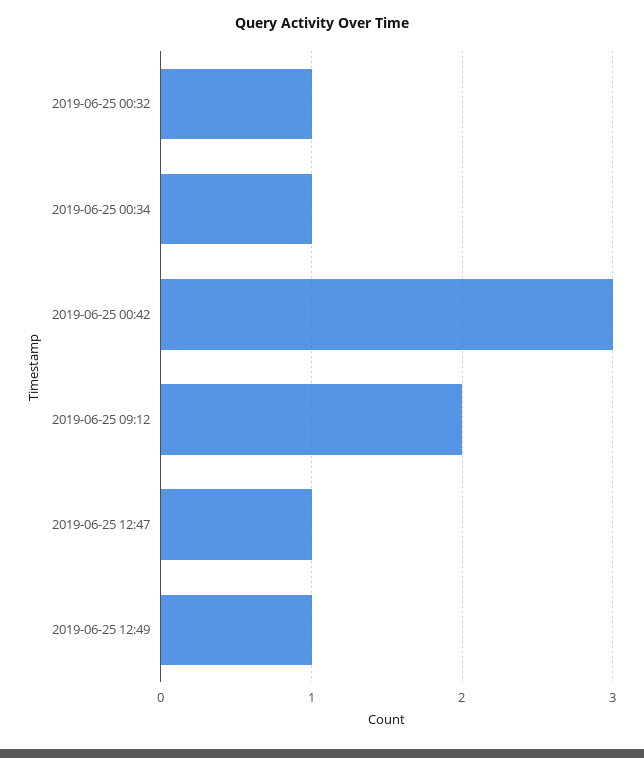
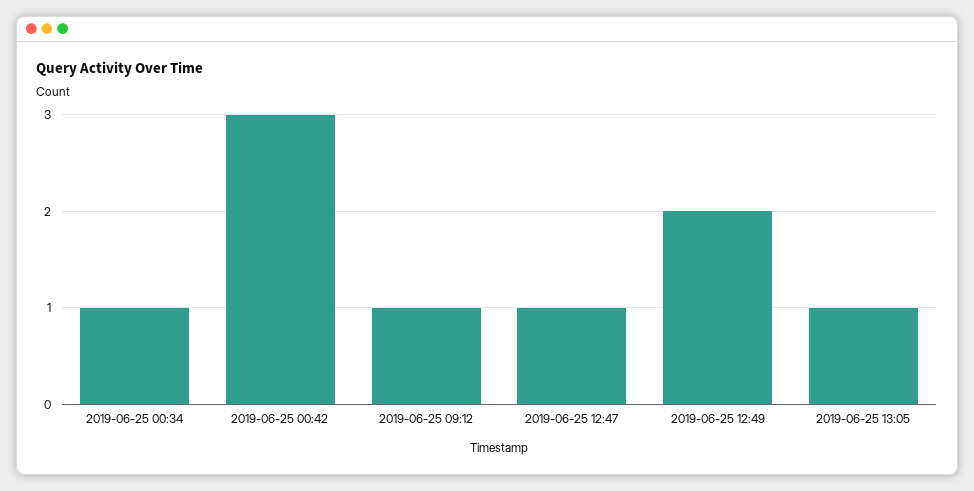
2019-06-25 00:32: 1 -> none
2019-06-25 09:12: 2 -> 1
2019-06-25 12:49: 1 -> 2
2019-06-25 13:05: none -> 1

